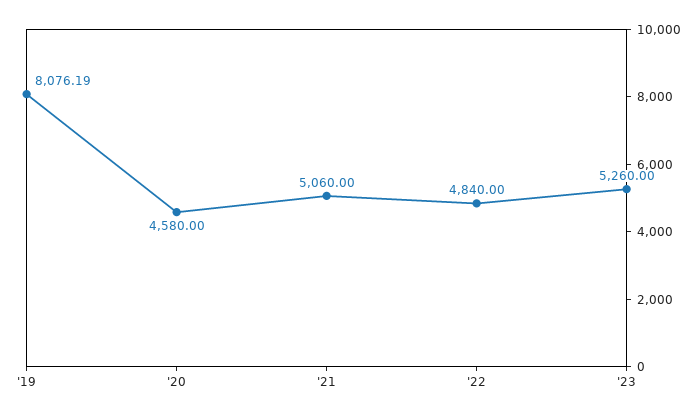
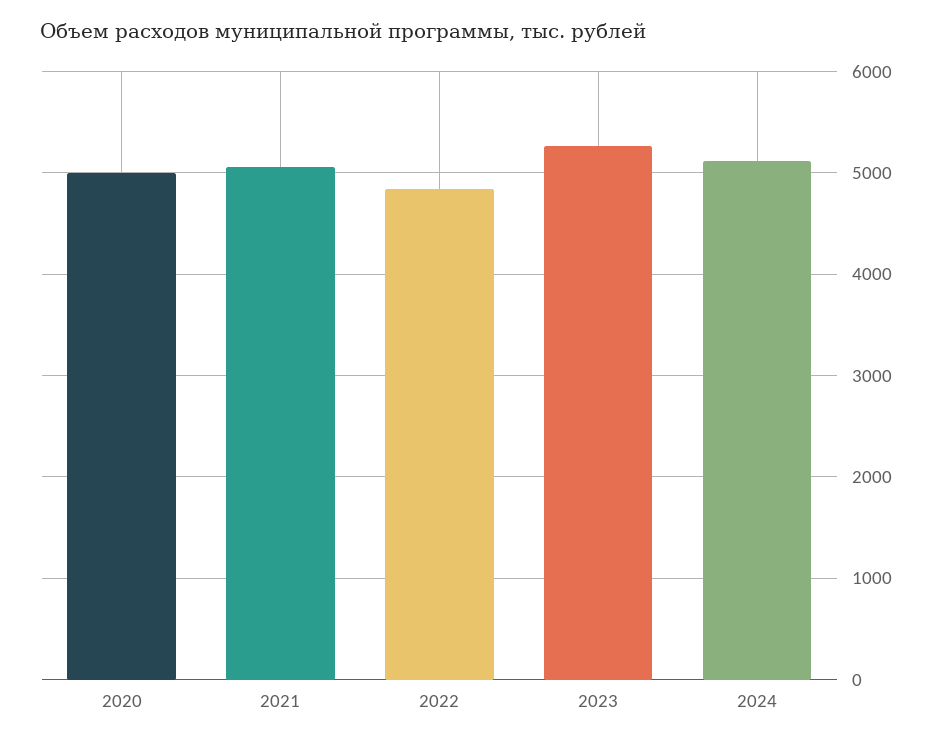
'19: 8076.19 -> none
'20: 4580 -> 5000
2024: none -> 5100

